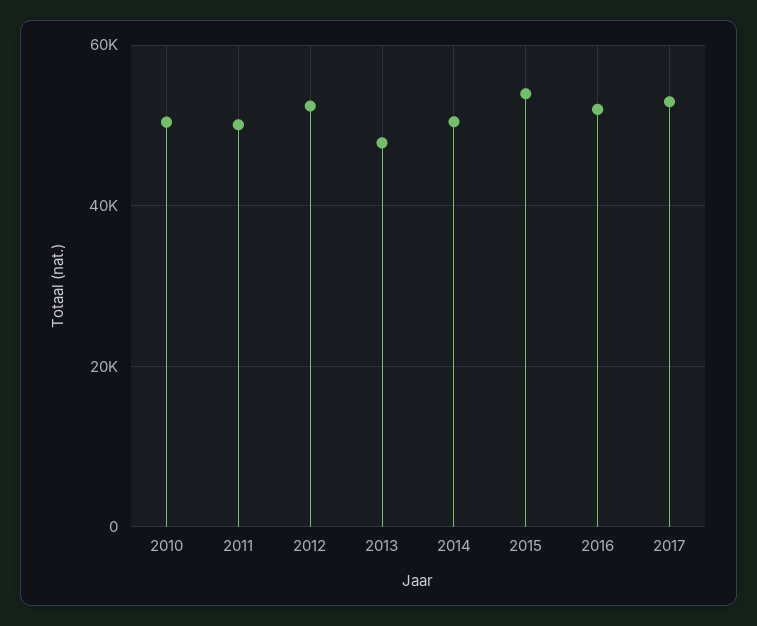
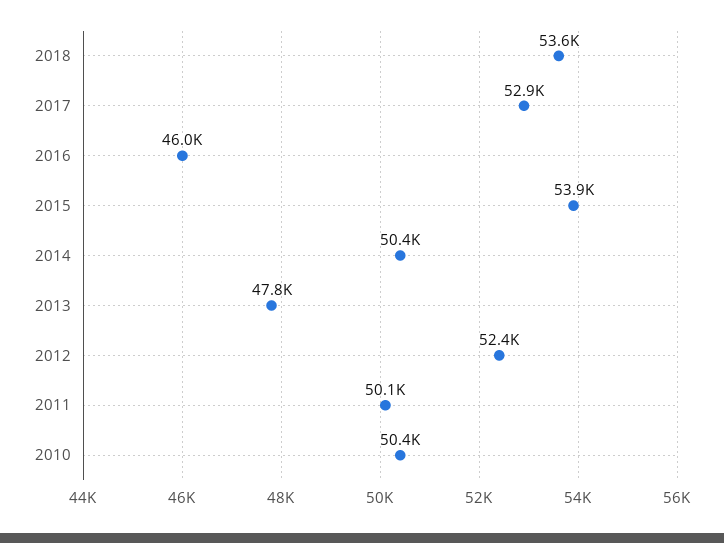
2016: 52000 -> 46000
2018: none -> 53600

